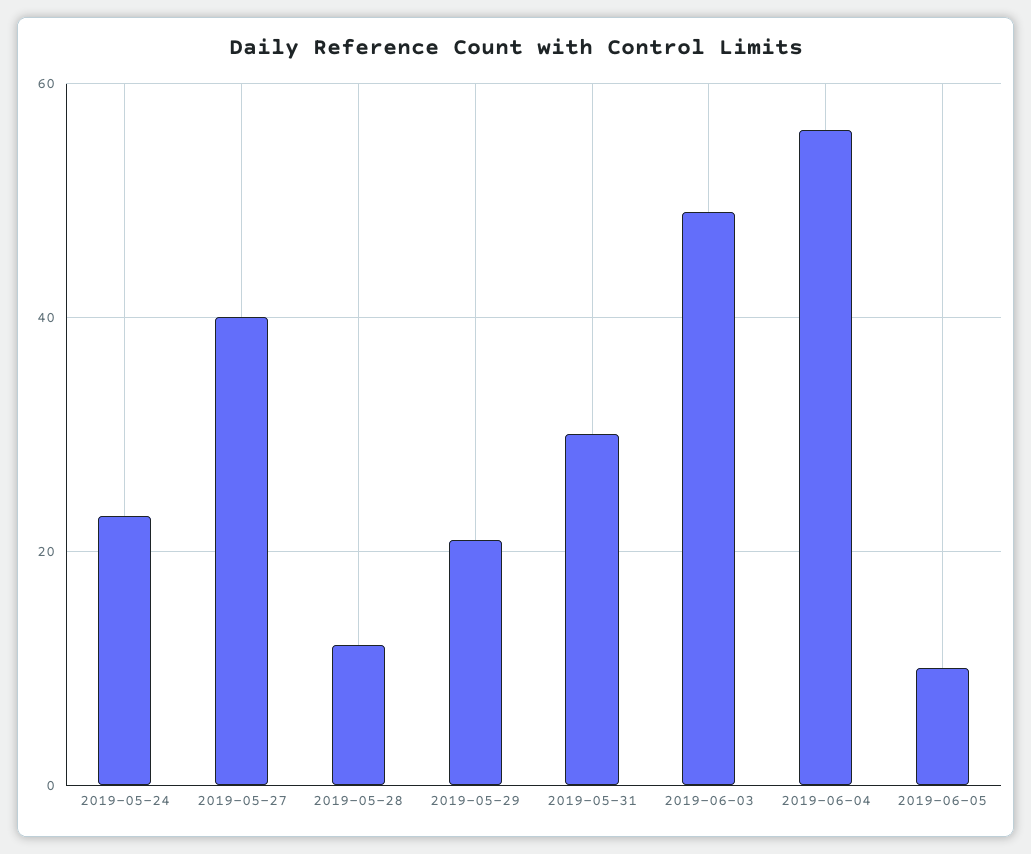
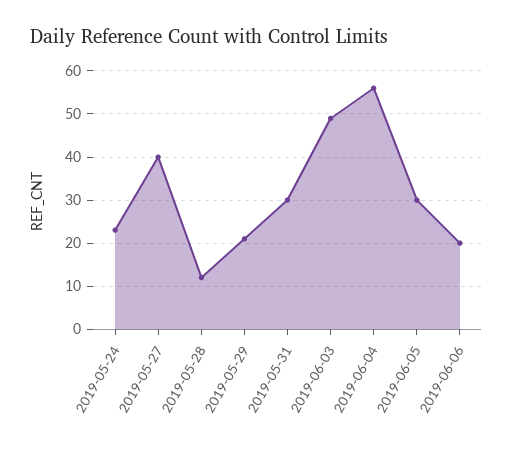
2019-06-05: 10 -> 30
2019-06-06: none -> 20

